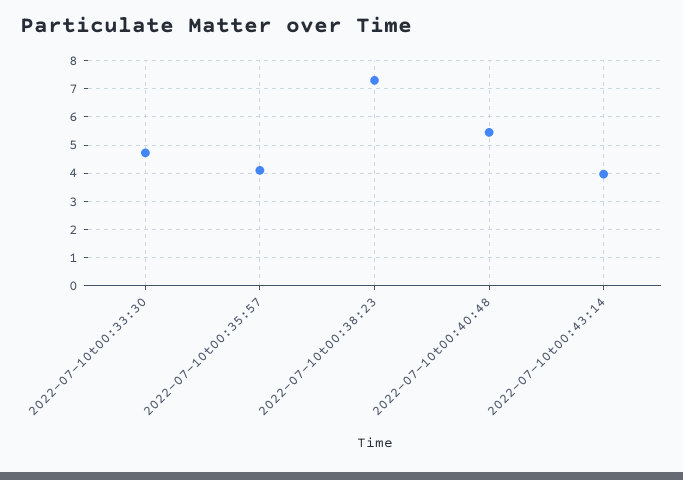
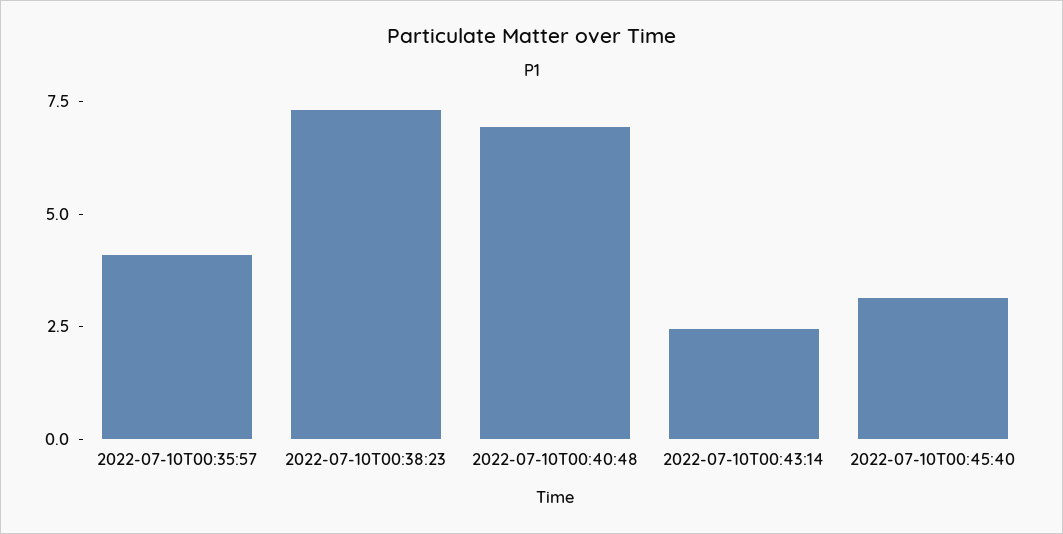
2022-07-10t00:33:30: 4.75 -> none
2022-07-10t00:40:48: 5.5 -> 7
2022-07-10t00:43:14: 4 -> 2.5
2022-07-10T00:45:40: none -> 3

